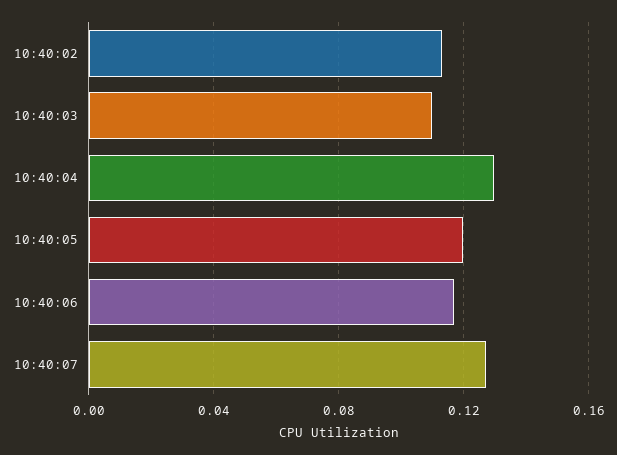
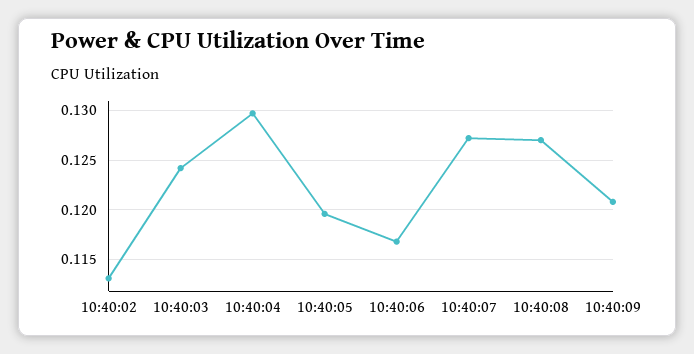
10:40:03: 0.11 -> 0.124
10:40:08: none -> 0.127
10:40:09: none -> 0.121

